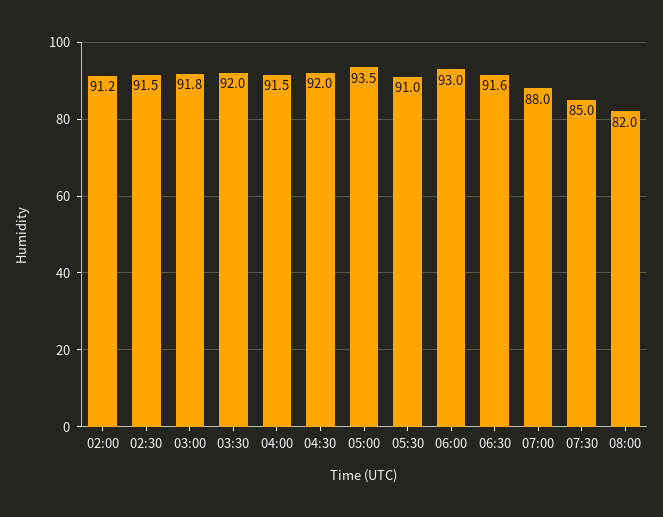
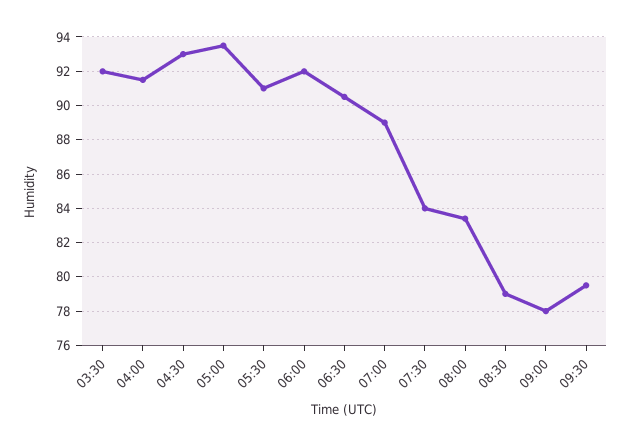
02:00: 91.2 -> none
02:30: 91.5 -> none
03:00: 91.8 -> none
04:30: 92 -> 93
06:00: 93 -> 92
06:30: 91.6 -> 90.5
07:00: 88 -> 89
07:30: 85 -> 84
08:00: 82 -> 83.5
08:30: none -> 79
09:00: none -> 78
09:30: none -> 79.5

